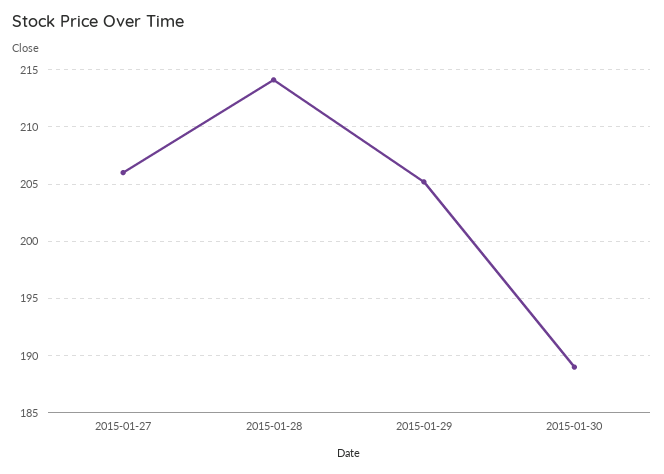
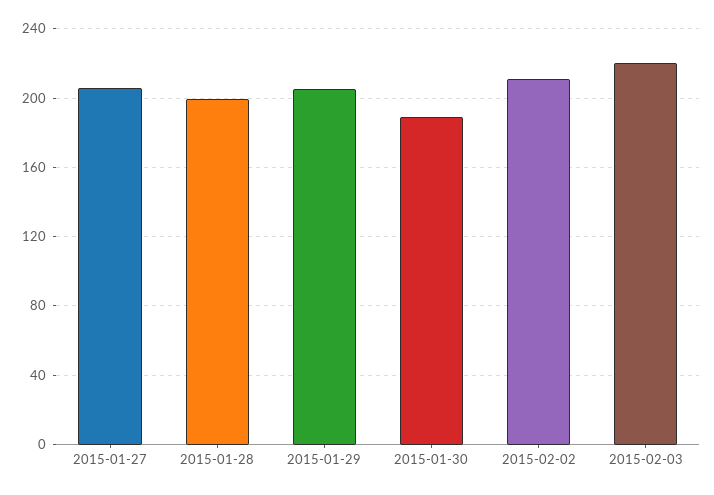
2015-01-28: 214 -> 200
2015-02-02: none -> 210
2015-02-03: none -> 220

